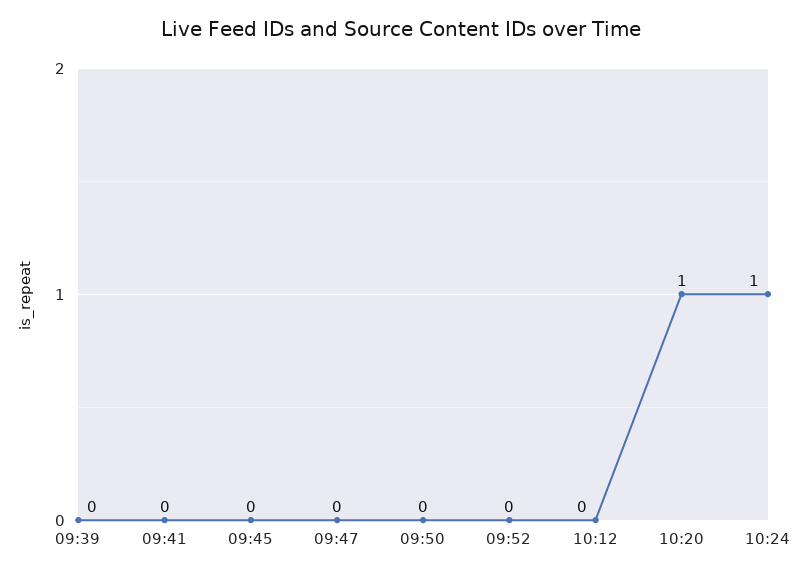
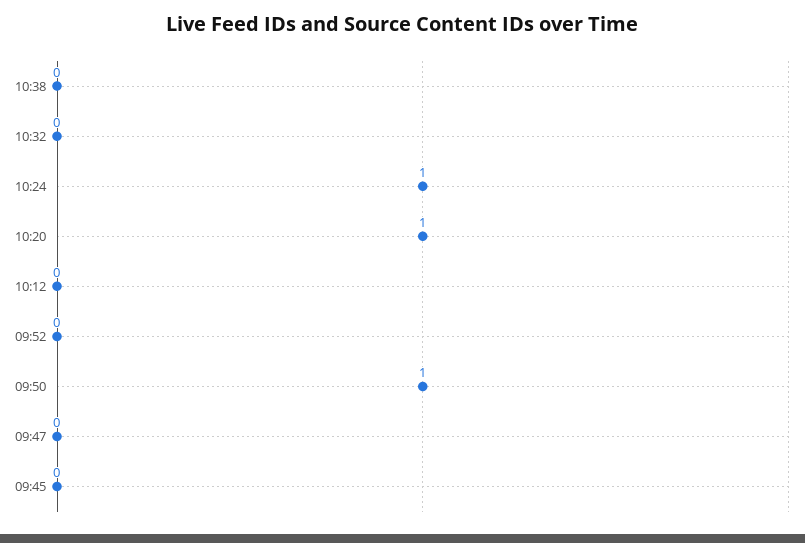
09:39: 0 -> none
09:41: 0 -> none
09:50: 0 -> 1
10:38: none -> 0
10:32: none -> 0

